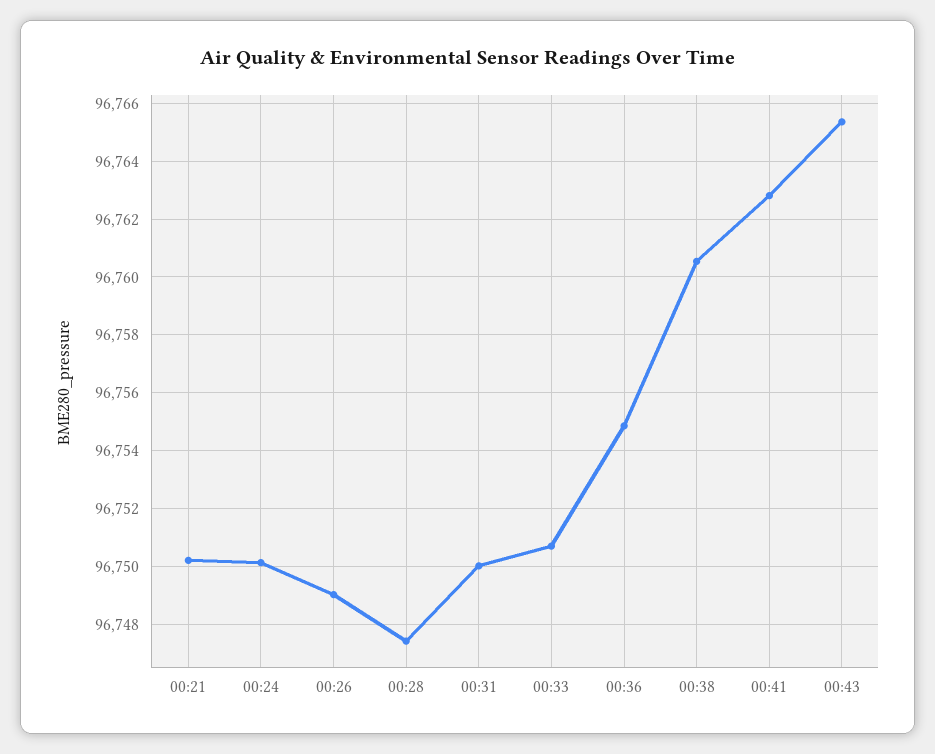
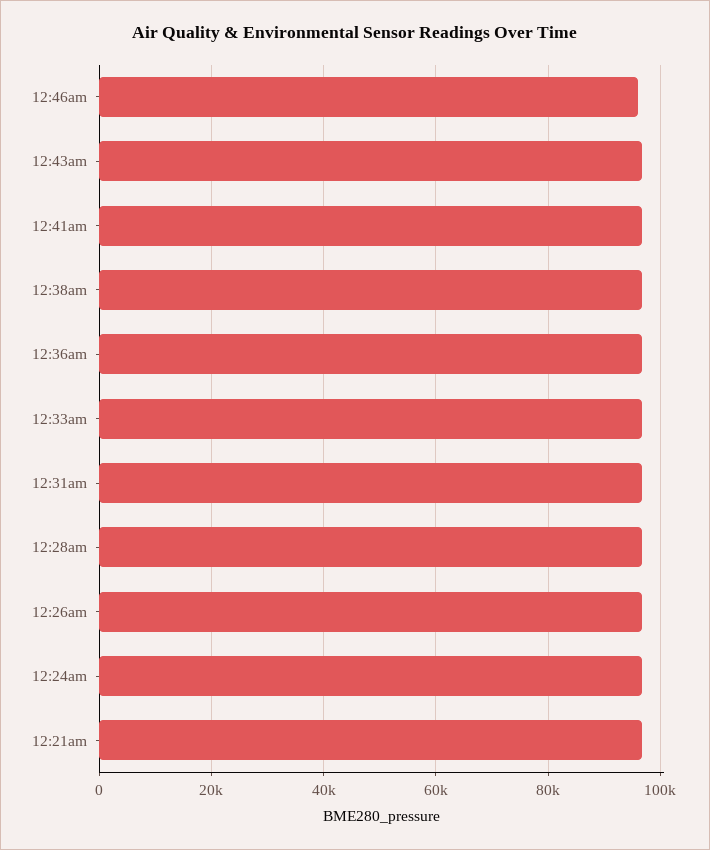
12:46am: none -> 96000

